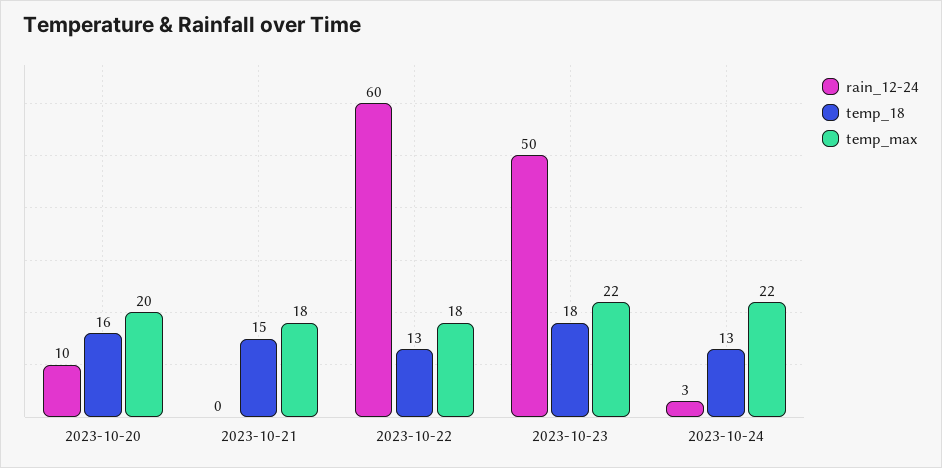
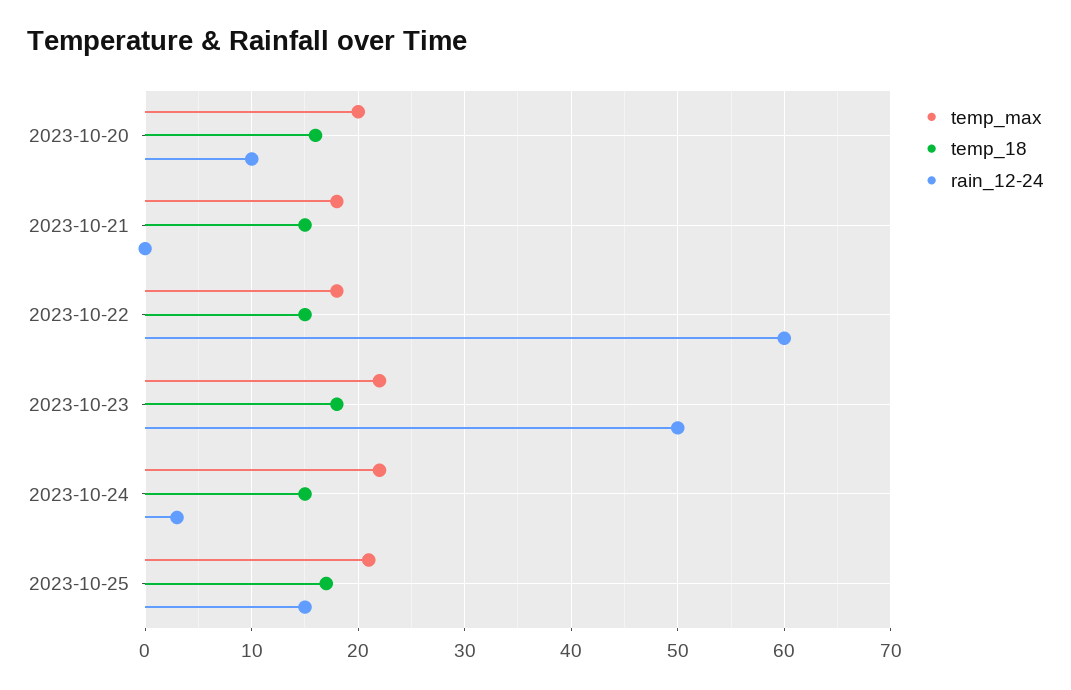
temp_18, 2023-10-22: 13 -> 15
temp_18, 2023-10-24: 13 -> 15
temp_max, 2023-10-25: none -> 21
temp_18, 2023-10-25: none -> 17
rain_12-24, 2023-10-25: none -> 15

